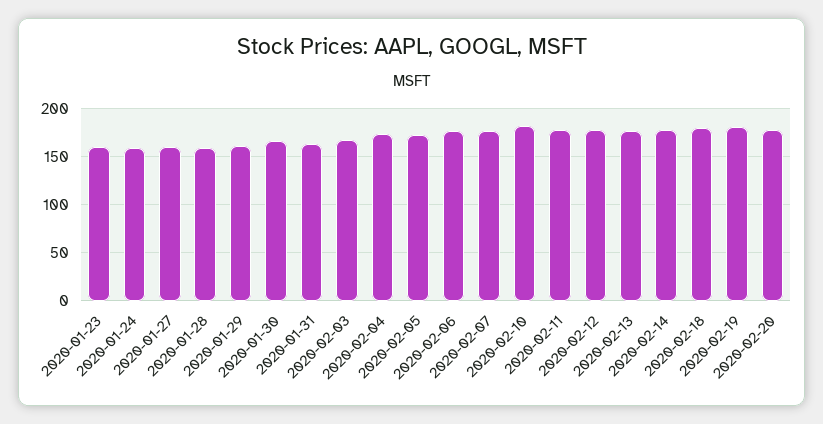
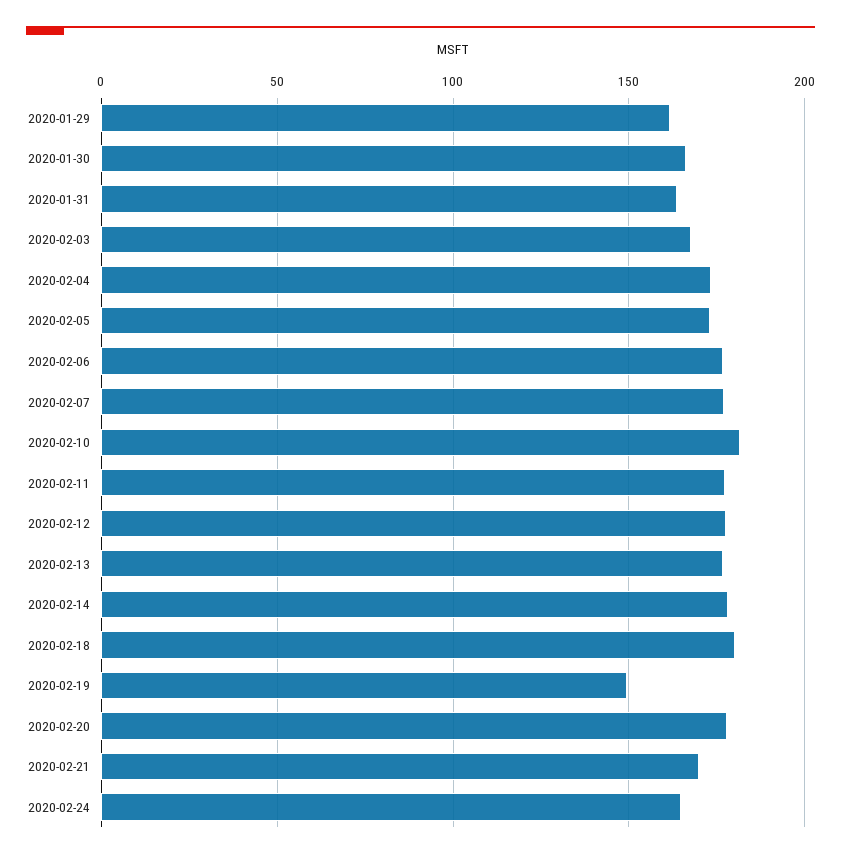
2020-01-23: 160 -> none
2020-01-24: 160 -> none
2020-01-27: 160 -> none
2020-01-28: 160 -> none
2020-02-19: 180 -> 150
2020-02-21: none -> 170
2020-02-24: none -> 165

